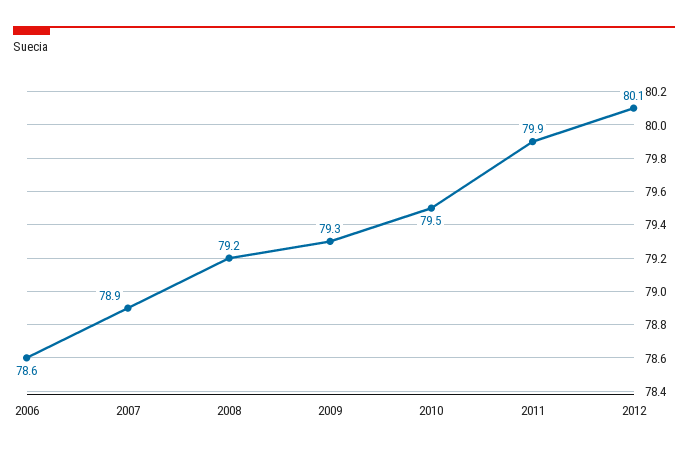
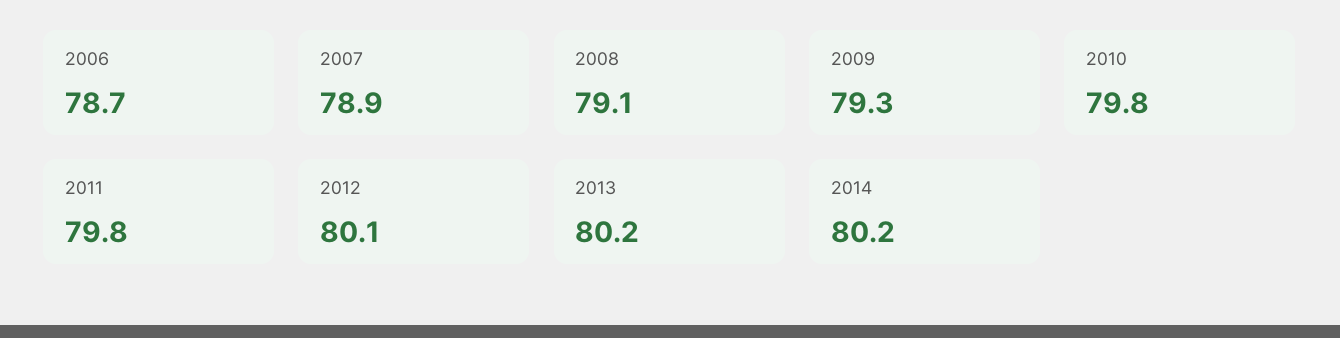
2006: 78.6 -> 78.7
2008: 79.2 -> 79.1
2010: 79.5 -> 79.8
2011: 79.9 -> 79.8
2013: none -> 80.2
2014: none -> 80.2

